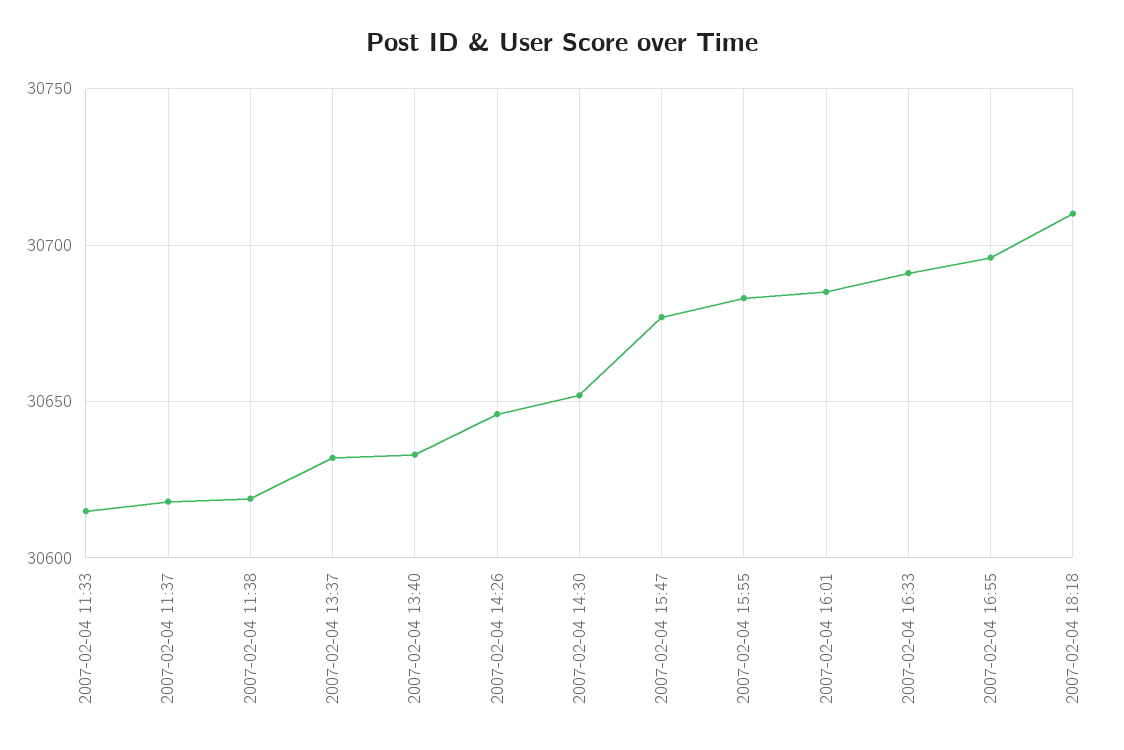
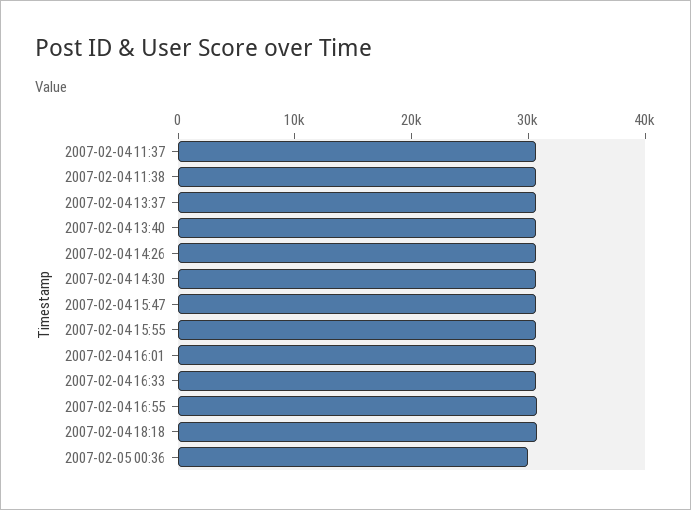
2007-02-04 11:33: 30615 -> none
2007-02-05 00:36: none -> 30000

